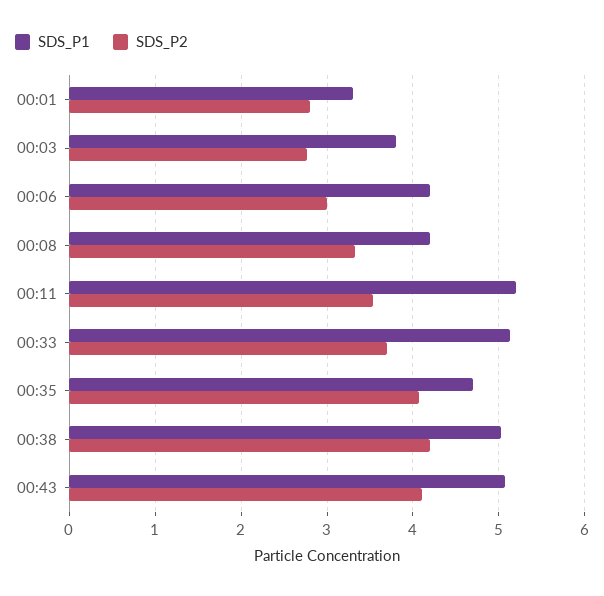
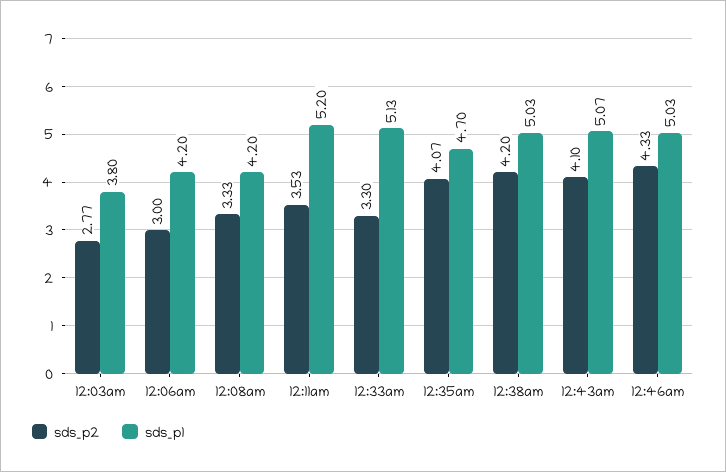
SDS_P1, 00:01: 3.3 -> none
SDS_P2, 00:01: 2.8 -> none
SDS_P2, 00:33: 3.7 -> 3.3
SDS_P2, 12:46am: none -> 4.33
SDS_P1, 12:46am: none -> 5.03

